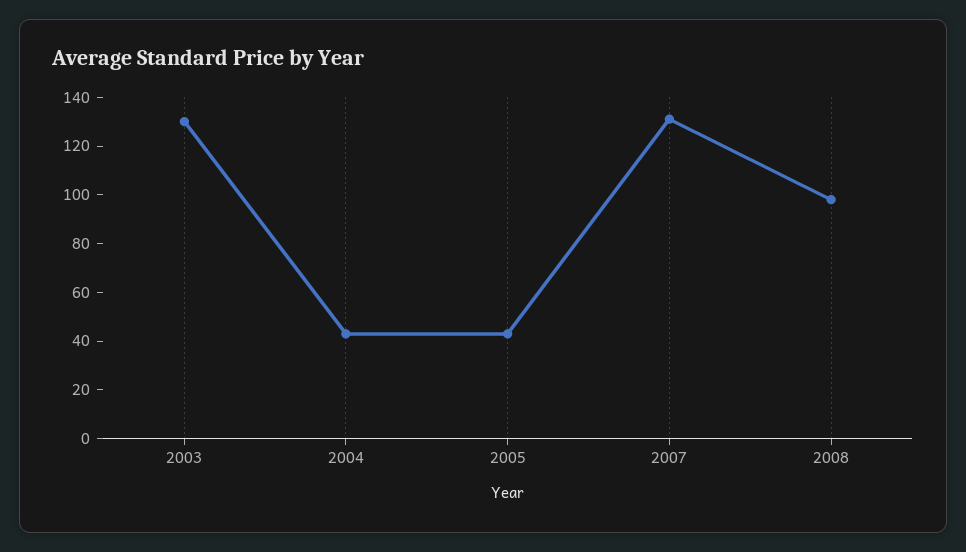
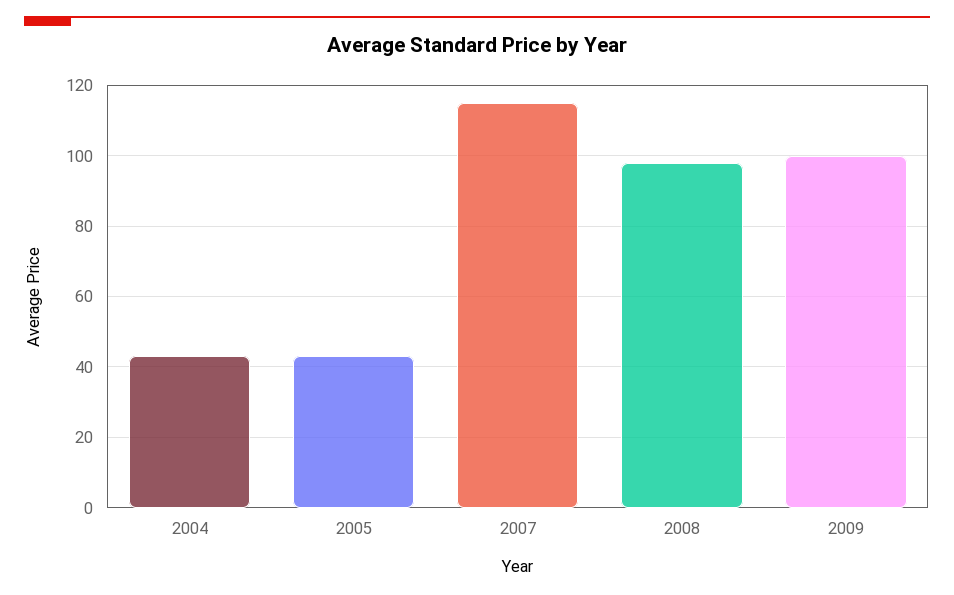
2003: 130 -> none
2007: 130 -> 115
2009: none -> 100

